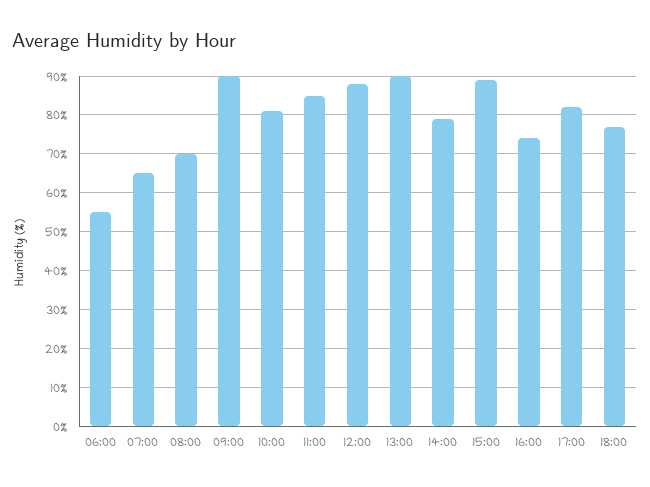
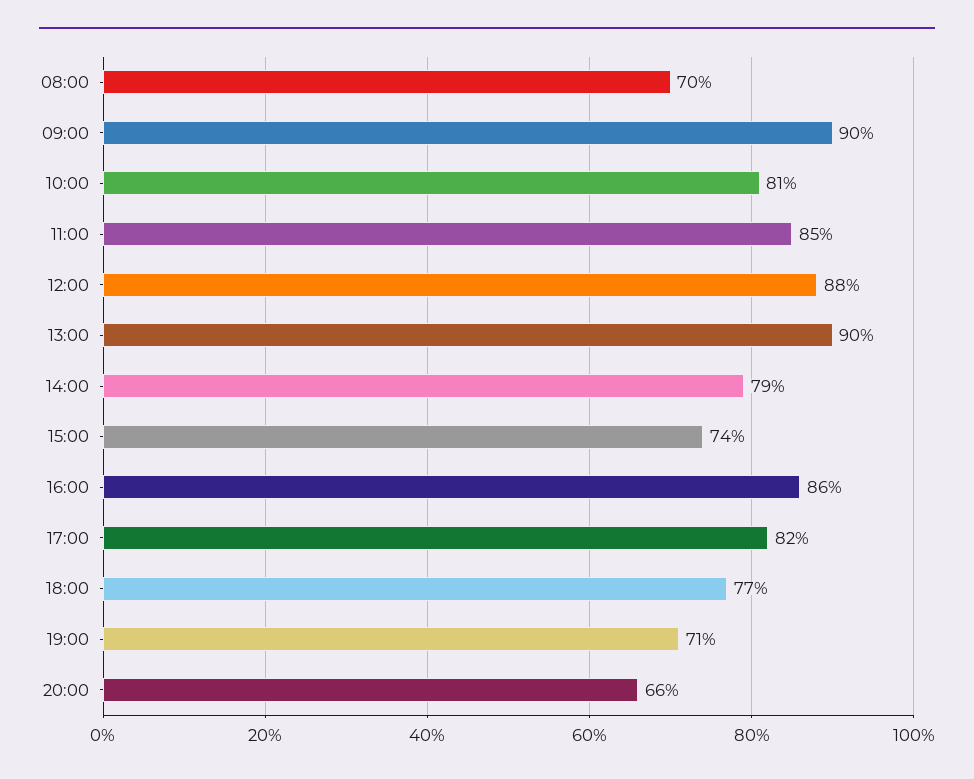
06:00: 55 -> none
07:00: 65 -> none
15:00: 90 -> 74
16:00: 75 -> 86
19:00: none -> 71
20:00: none -> 66

